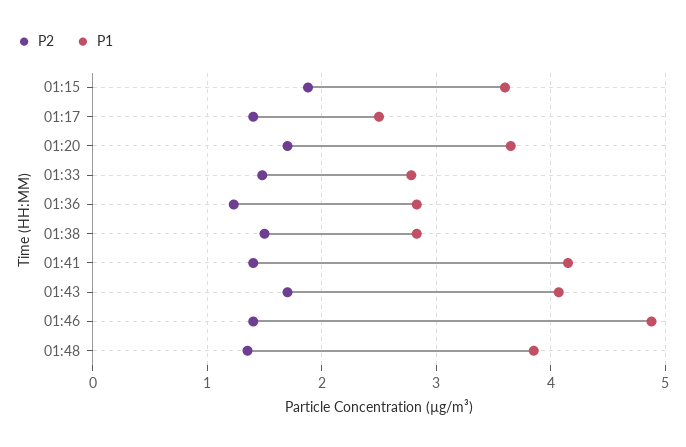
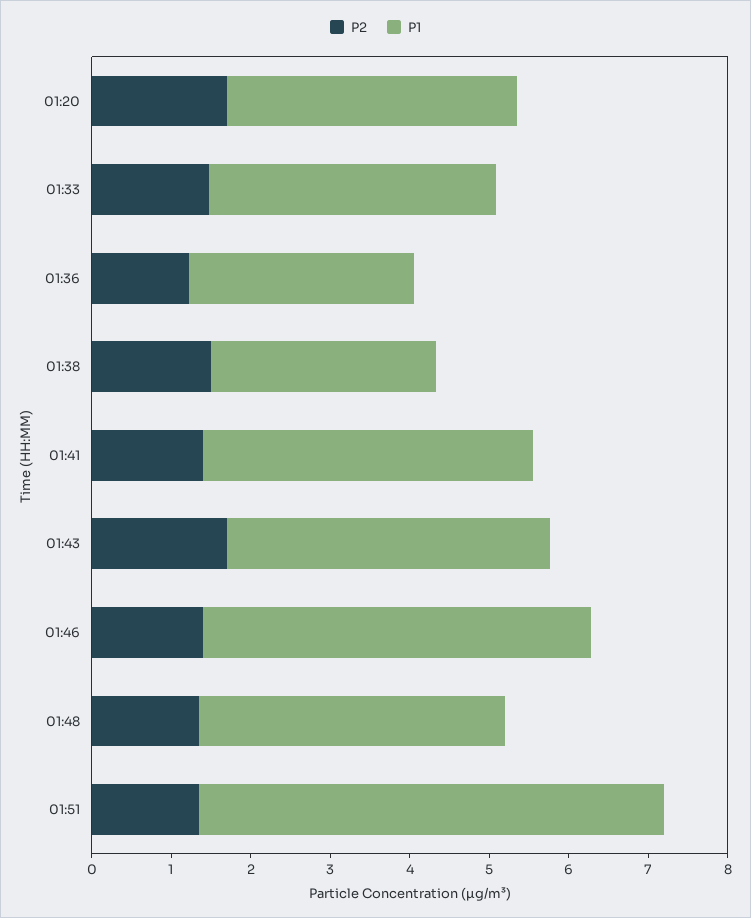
P2, 01:15: 1.9 -> none
P1, 01:15: 3.6 -> none
P2, 01:17: 1.4 -> none
P1, 01:17: 2.5 -> none
P1, 01:33: 2.8 -> 3.6
P2, 01:51: none -> 1.4
P1, 01:51: none -> 5.8

